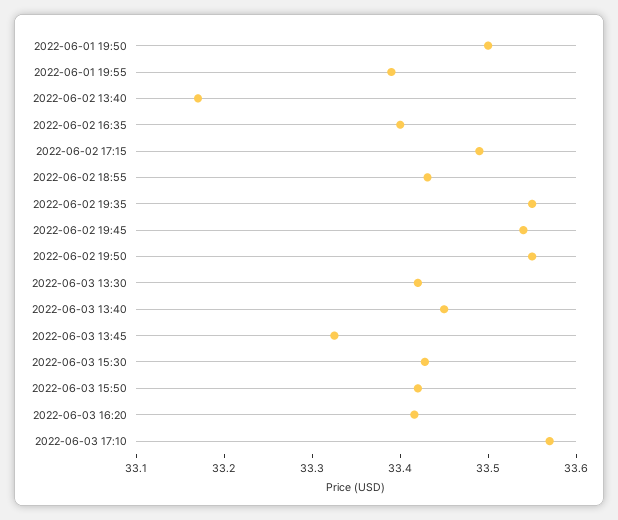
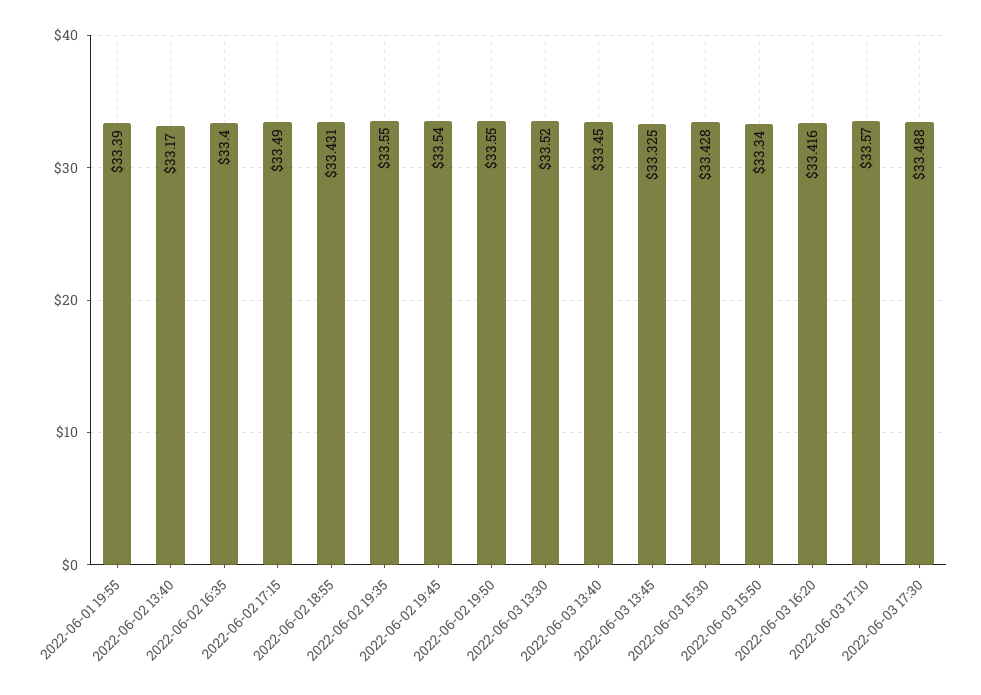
2022-06-01 19:50: 33.5 -> none
2022-06-03 13:30: 33.42 -> 33.52
2022-06-03 15:50: 33.42 -> 33.34
2022-06-03 17:30: none -> 33.488

